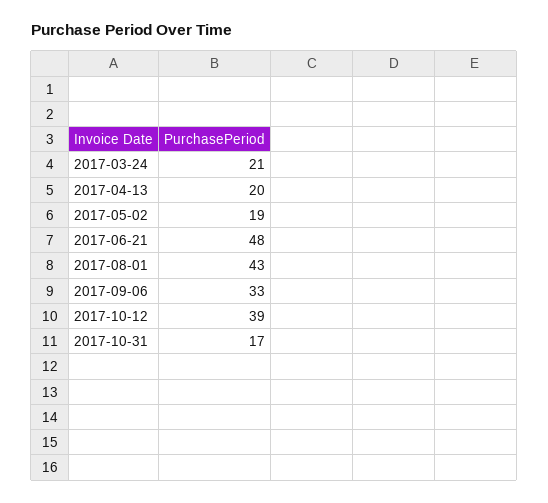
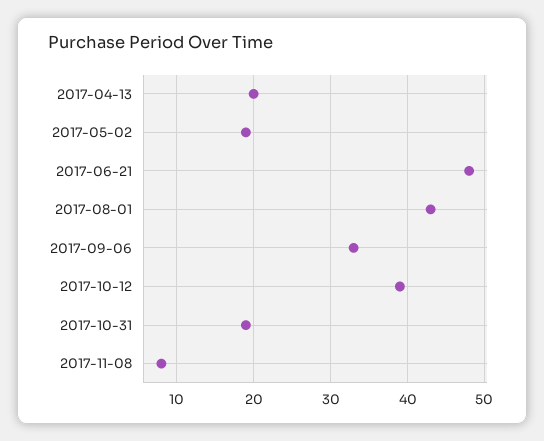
2017-03-24: 21 -> none
2017-10-31: 17 -> 19
2017-11-08: none -> 8

